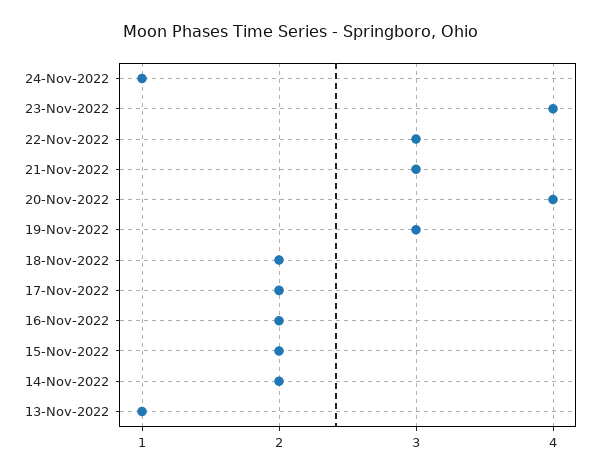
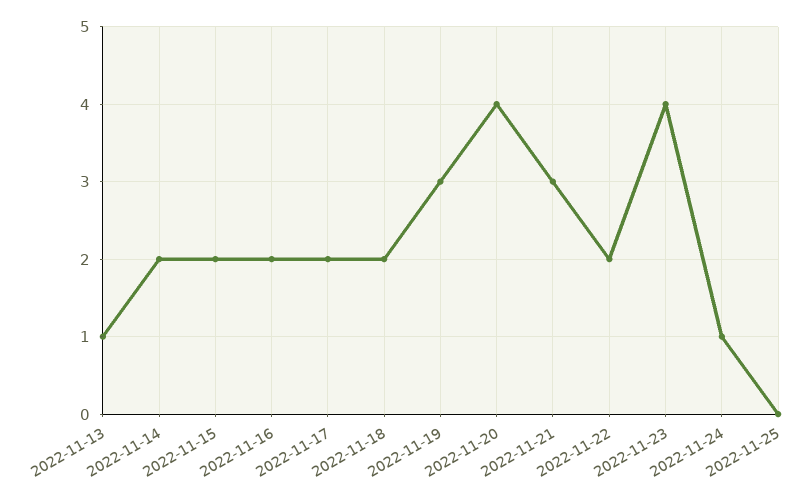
22-Nov-2022: 3 -> 2
2022-11-25: none -> 0

